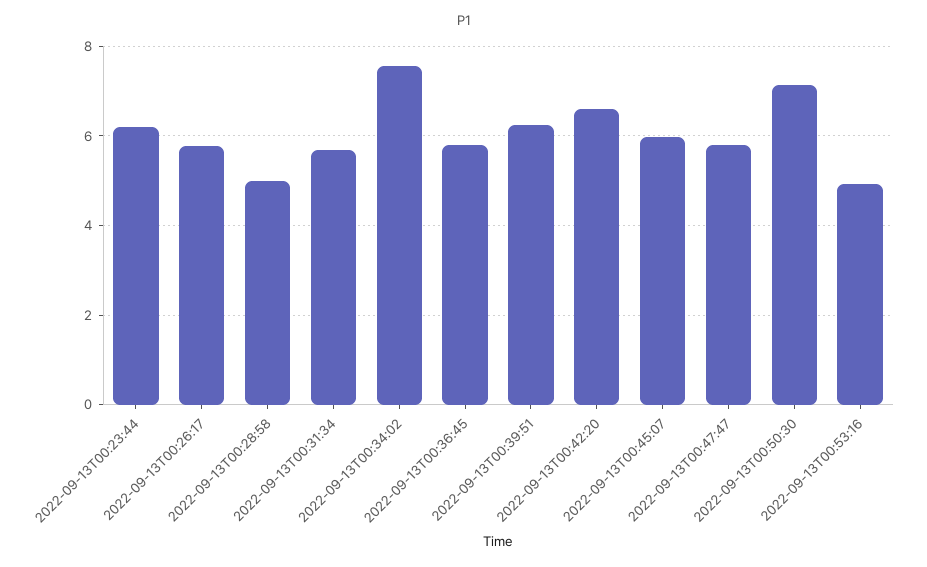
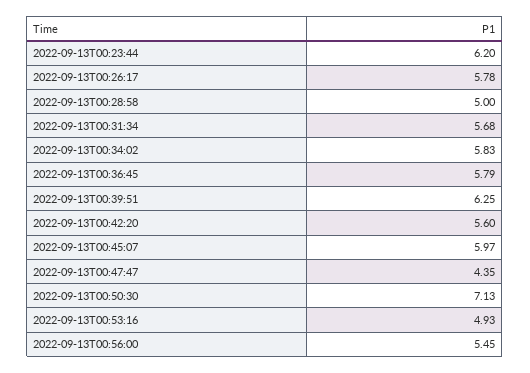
2022-09-13T00:34:02: 7.6 -> 5.83
2022-09-13T00:42:20: 6.6 -> 5.6
2022-09-13T00:47:47: 5.8 -> 4.35
2022-09-13T00:56:00: none -> 5.45

